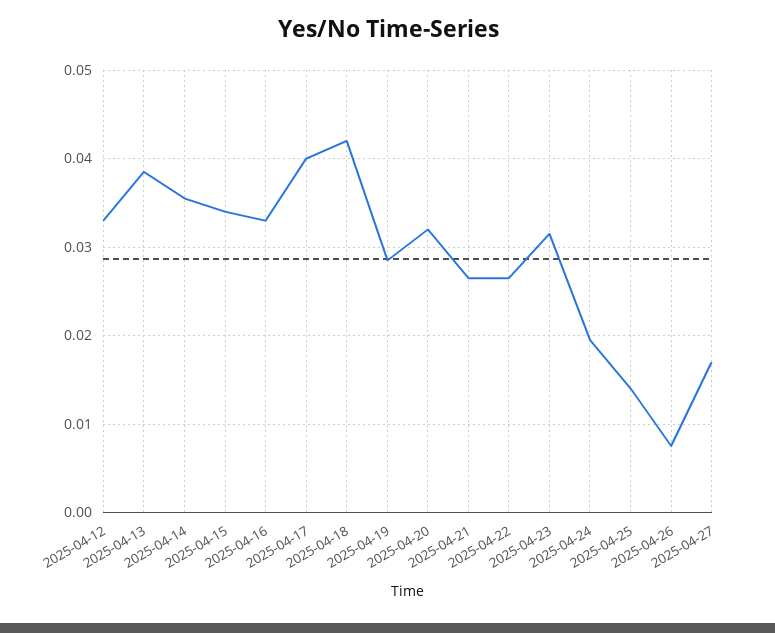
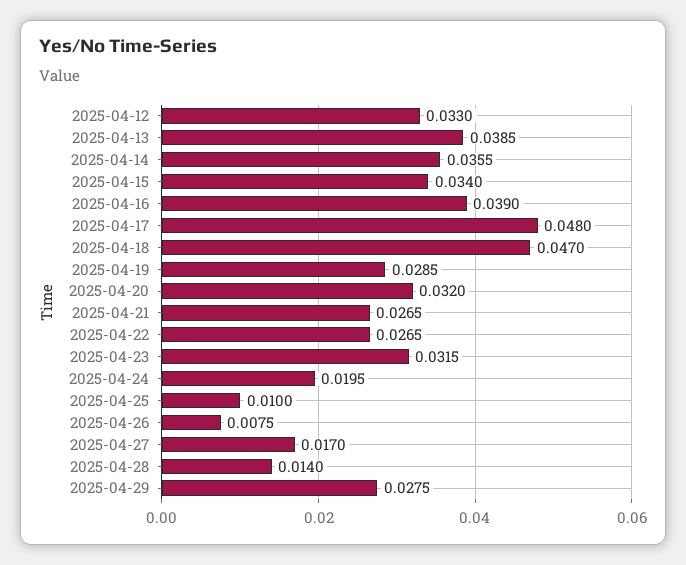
2025-04-16: 0.033 -> 0.039
2025-04-17: 0.04 -> 0.048
2025-04-18: 0.042 -> 0.047
2025-04-25: 0.014 -> 0.01
2025-04-28: none -> 0.014
2025-04-29: none -> 0.0275

